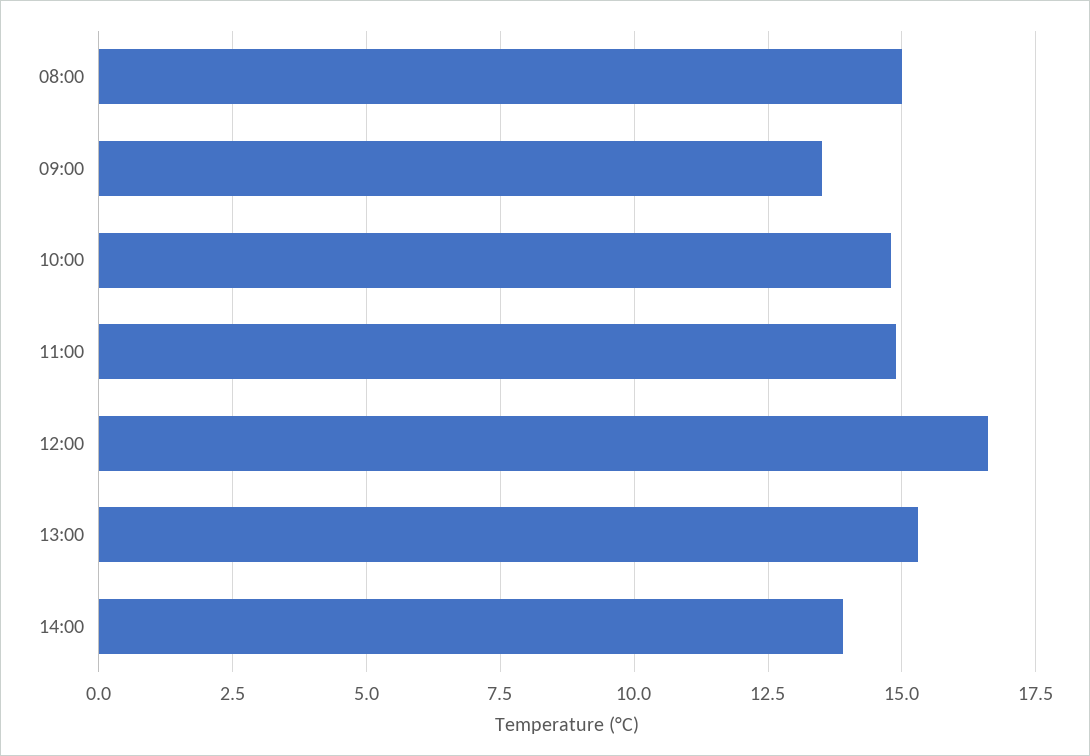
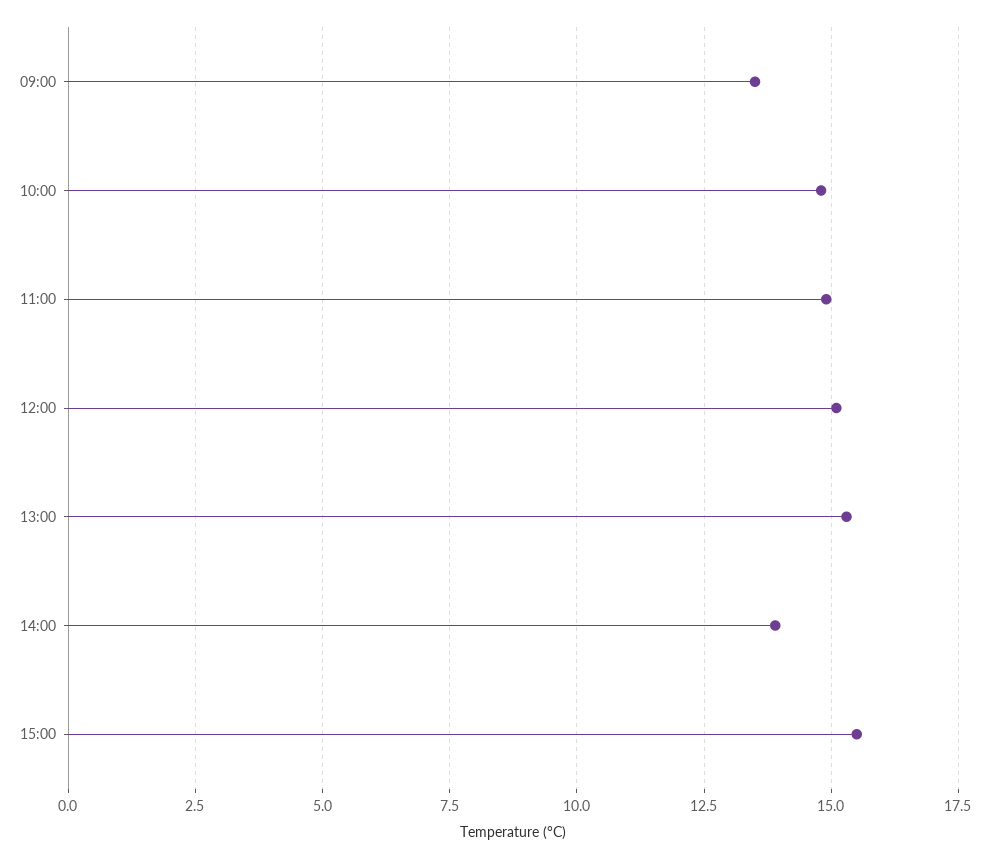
08:00: 15 -> none
12:00: 16.5 -> 15
15:00: none -> 15.5

